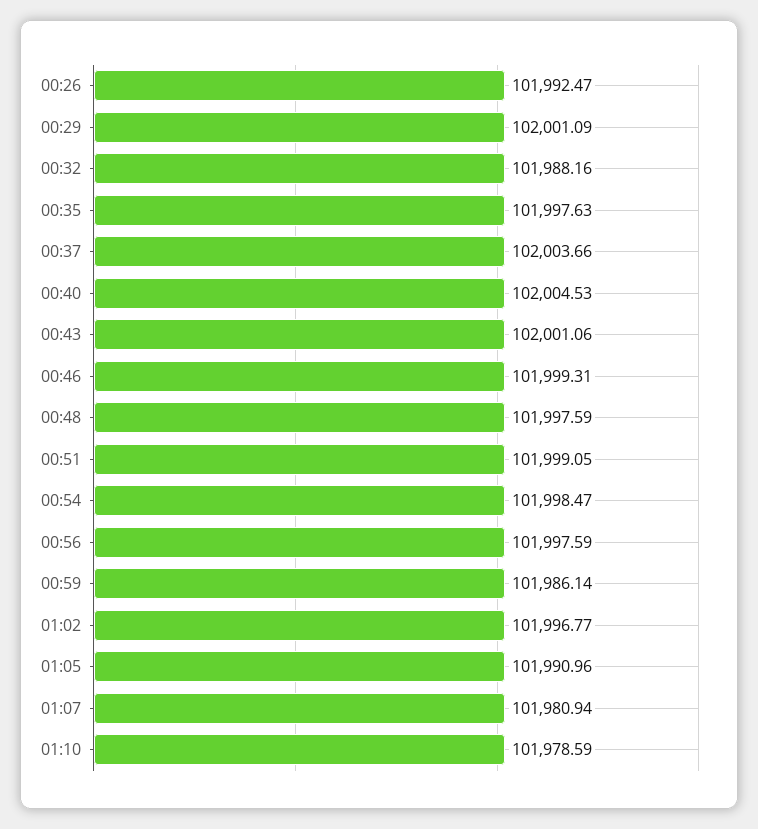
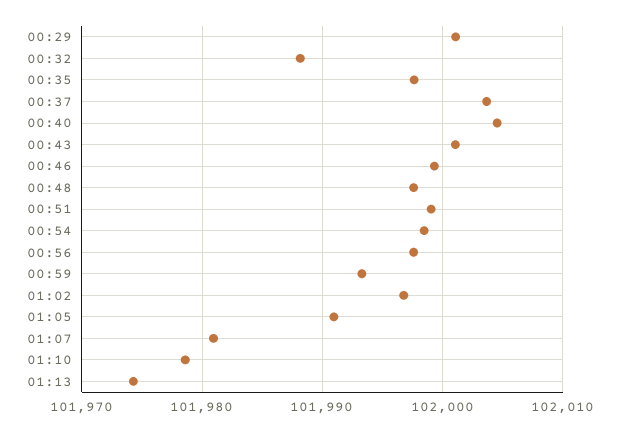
00:26: 101992.47 -> none
00:59: 101986.14 -> 101993
01:13: none -> 101974

